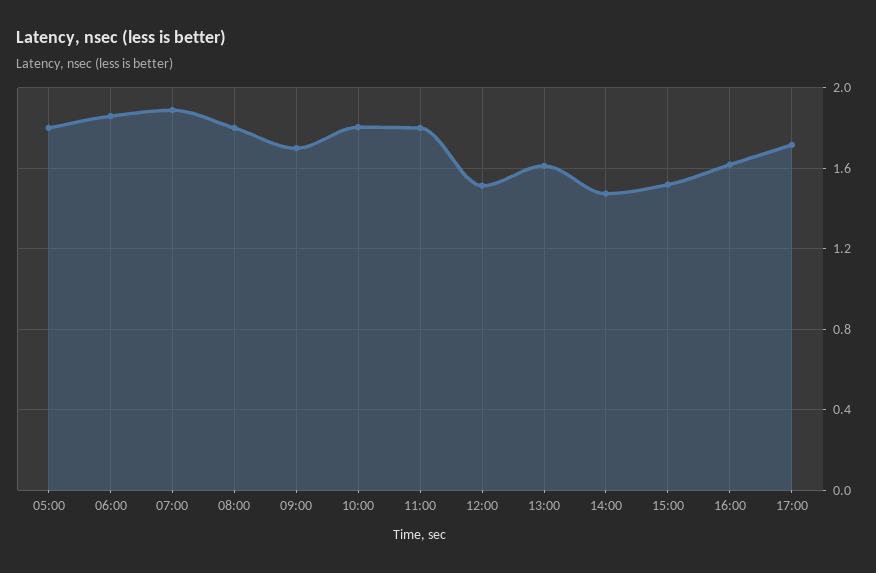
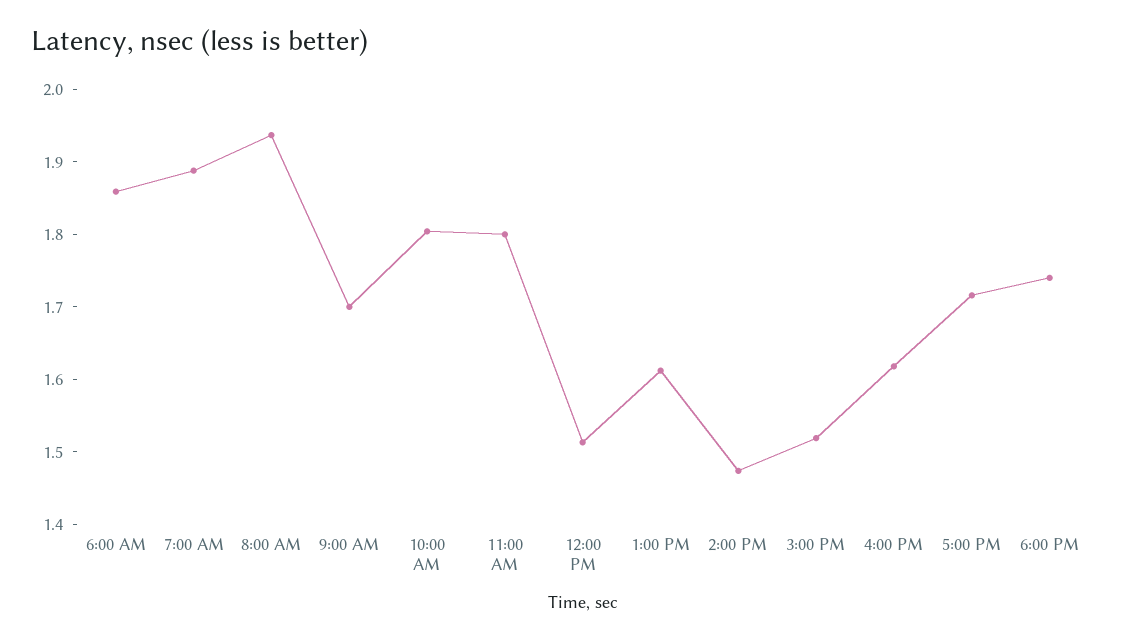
05:00: 1.8 -> none
08:00: 1.8 -> 1.94
6:00 PM: none -> 1.74

